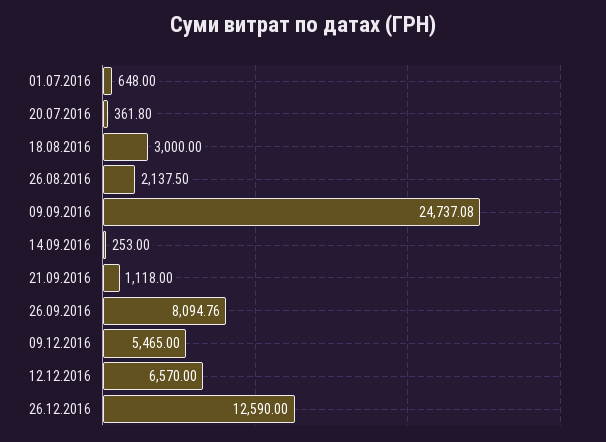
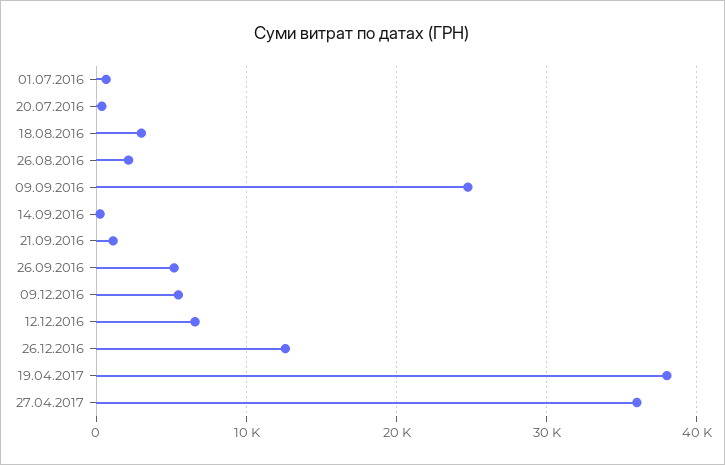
26.09.2016: 8094.76 -> 5000
19.04.2017: none -> 38000
27.04.2017: none -> 36000

